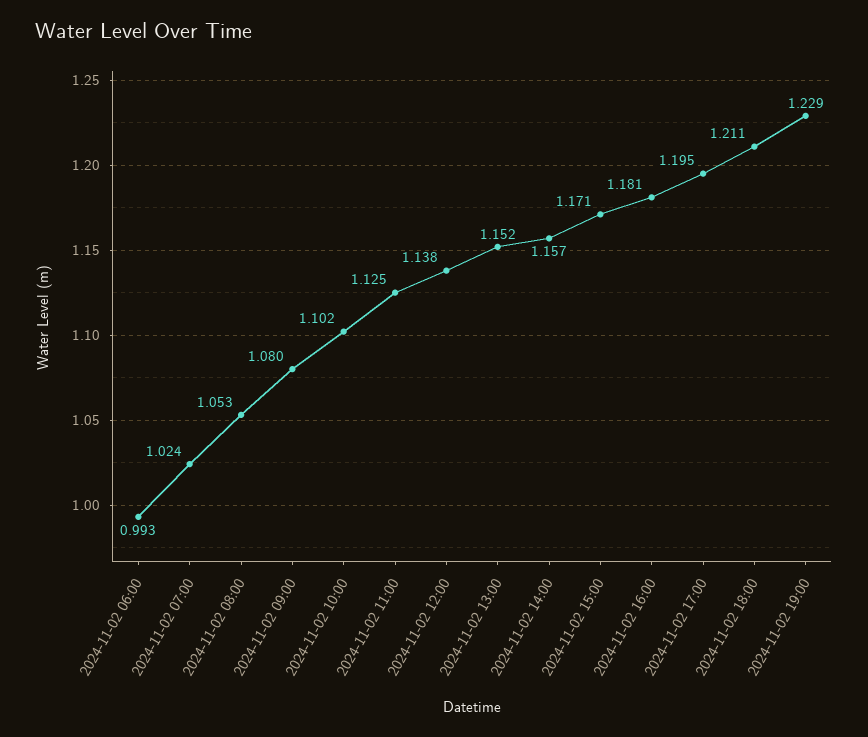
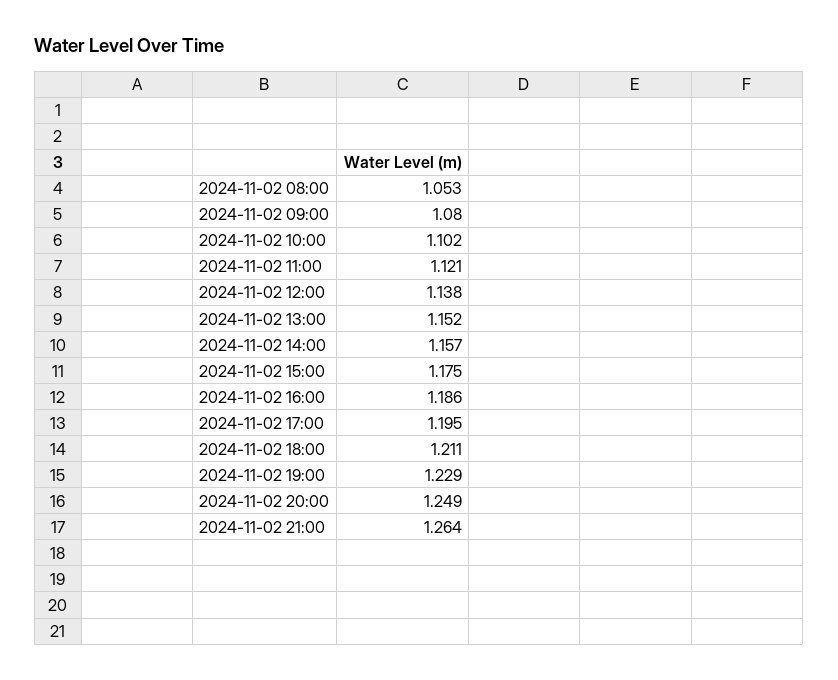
2024-11-02 06:00: 0.993 -> none
2024-11-02 07:00: 1.024 -> none
2024-11-02 11:00: 1.125 -> 1.121
2024-11-02 15:00: 1.171 -> 1.175
2024-11-02 16:00: 1.181 -> 1.186
2024-11-02 20:00: none -> 1.249
2024-11-02 21:00: none -> 1.264

